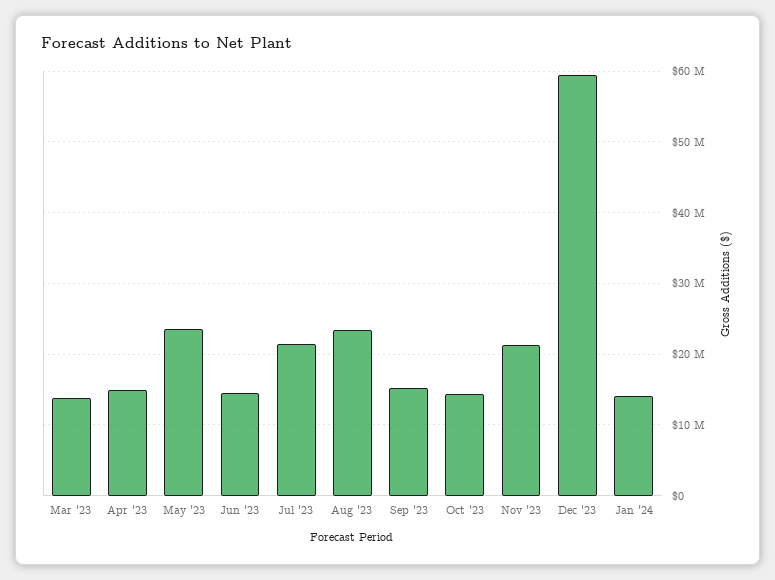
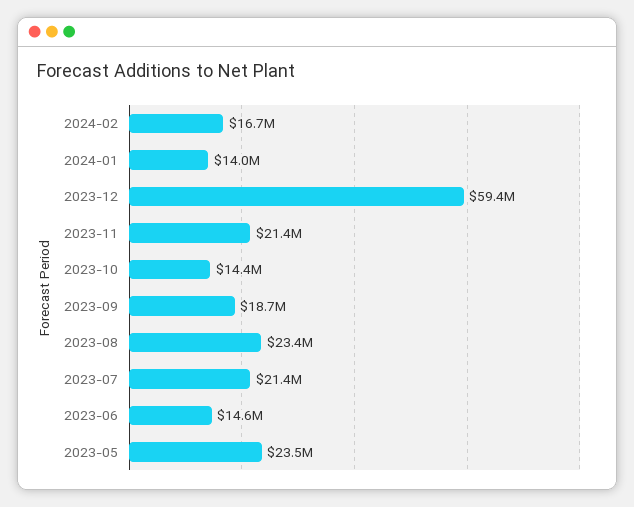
Mar '23: 14000000 -> none
Apr '23: 15000000 -> none
Sep '23: 15000000 -> 18700000
2024-02: none -> 16700000

